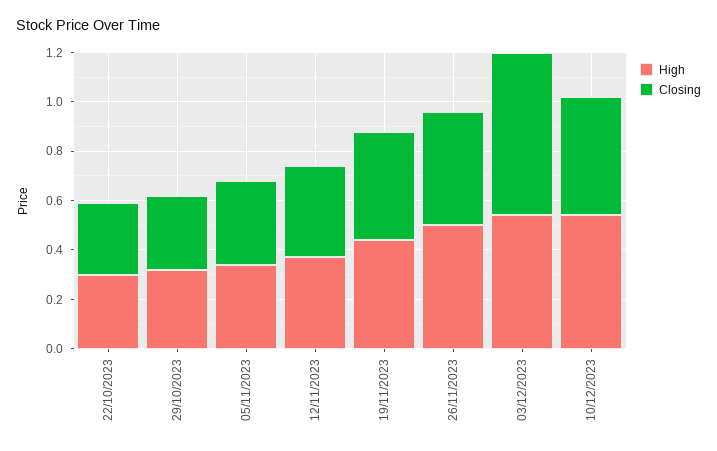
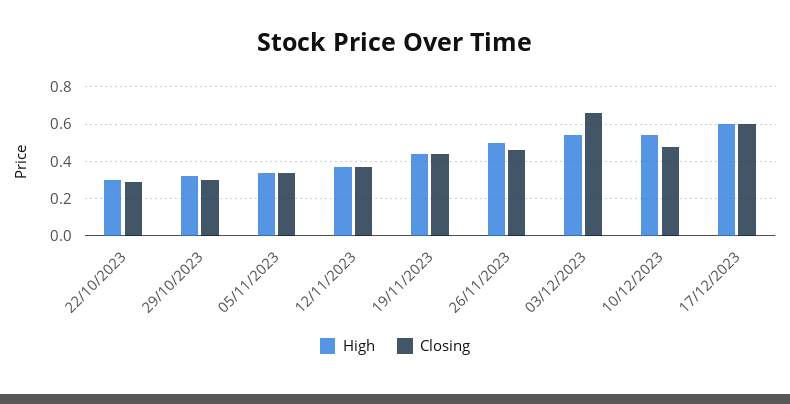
High, 17/12/2023: none -> 0.6
Closing, 17/12/2023: none -> 0.6

